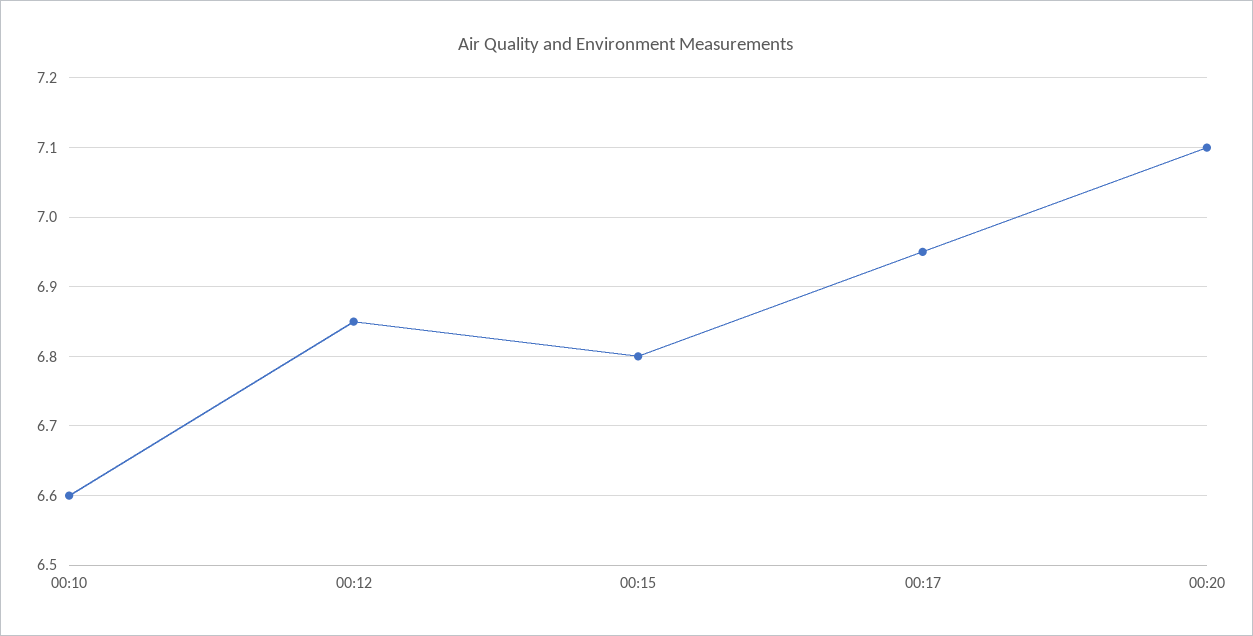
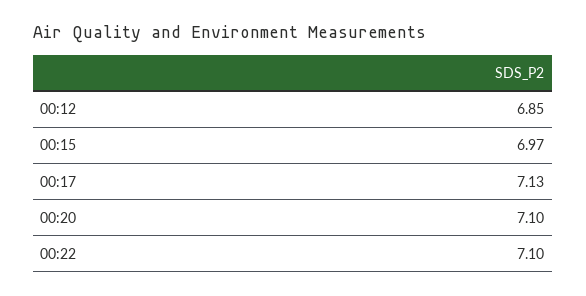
00:10: 6.6 -> none
00:15: 6.8 -> 6.97
00:17: 6.95 -> 7.13
00:22: none -> 7.1

